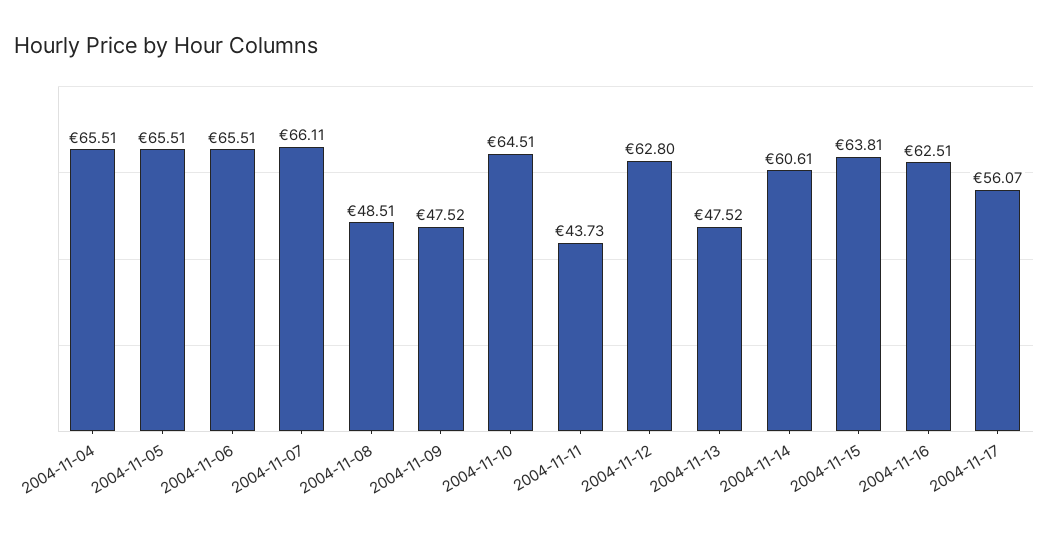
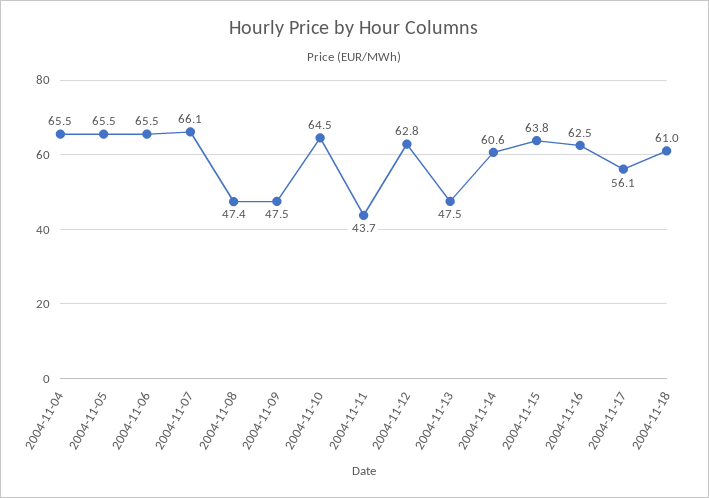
2004-11-08: 48.51 -> 47.4
2004-11-18: none -> 61

